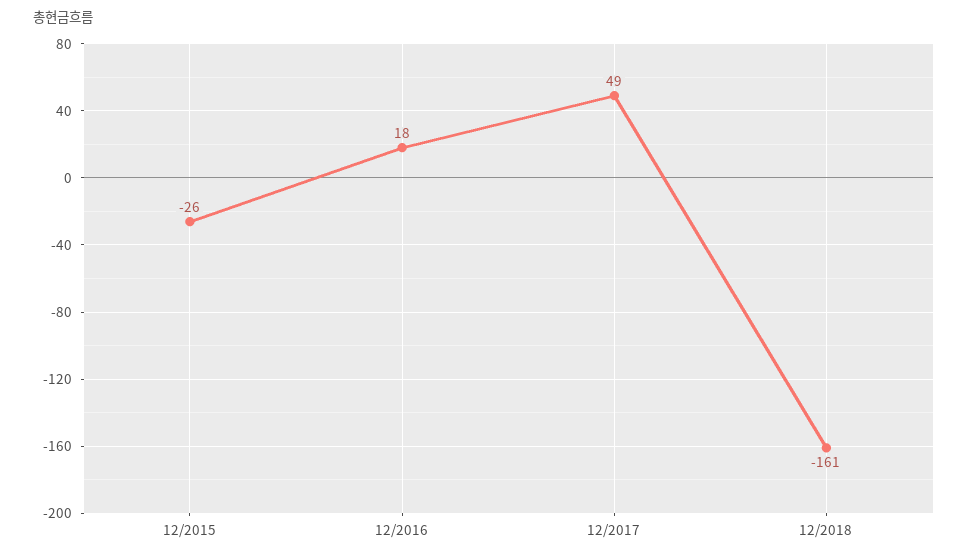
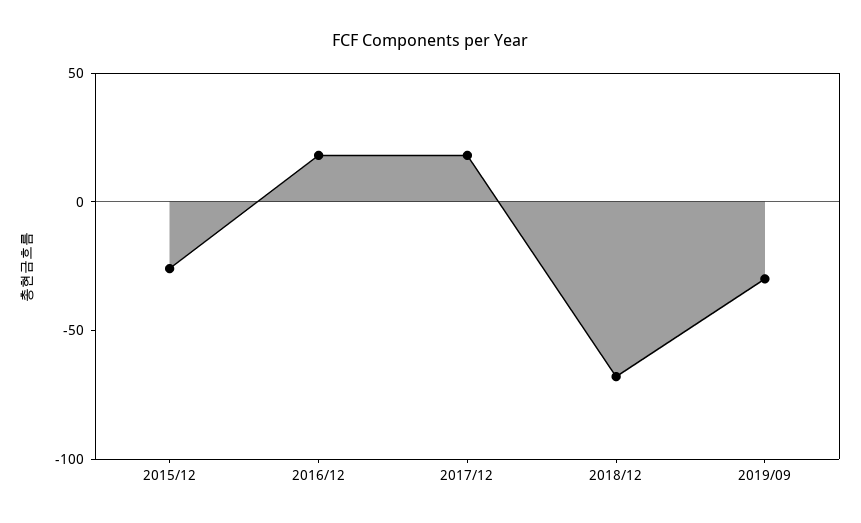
12/2017: 49 -> 20
12/2018: -161 -> -70
2019/09: none -> -30

